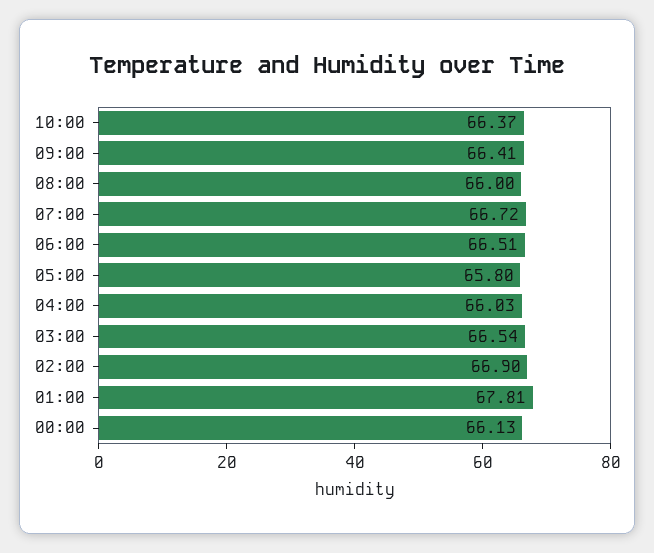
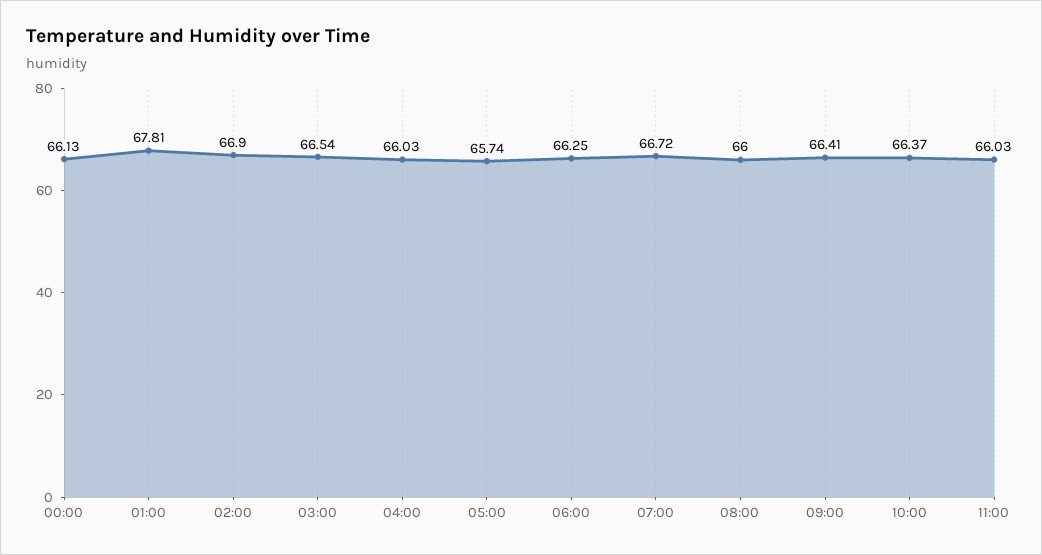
06:00: 66.51 -> 66.25
05:00: 65.8 -> 65.74
11:00: none -> 66.03

